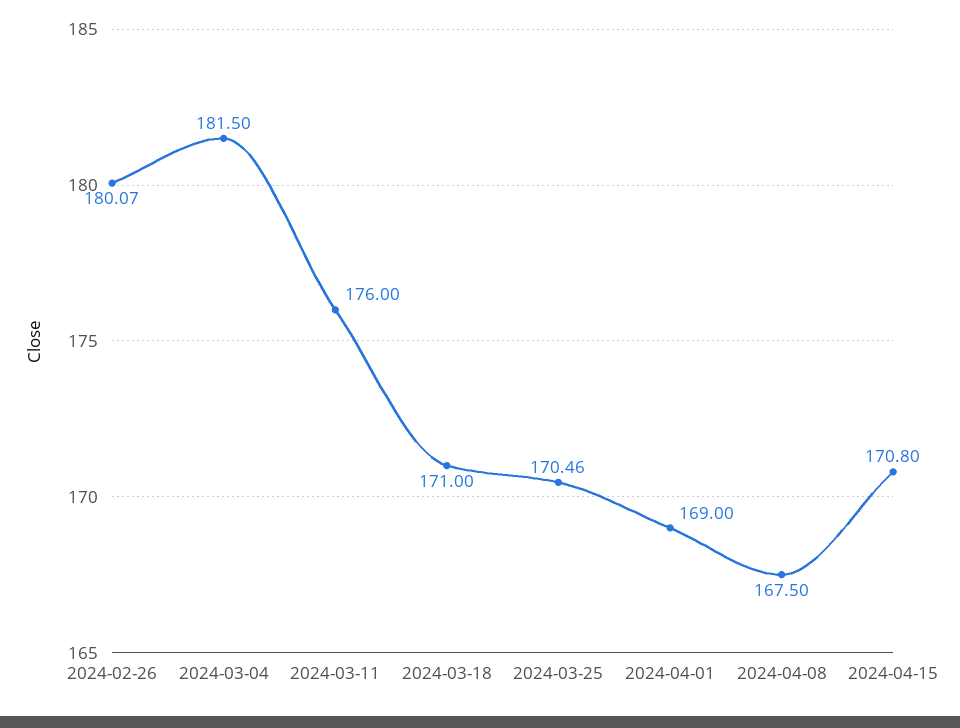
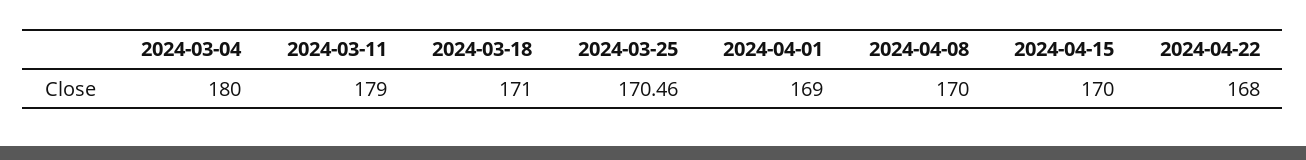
2024-02-26: 180.07 -> none
2024-03-04: 181.5 -> 180
2024-03-11: 176 -> 179
2024-04-08: 167.5 -> 170
2024-04-15: 170.8 -> 170
2024-04-22: none -> 168

